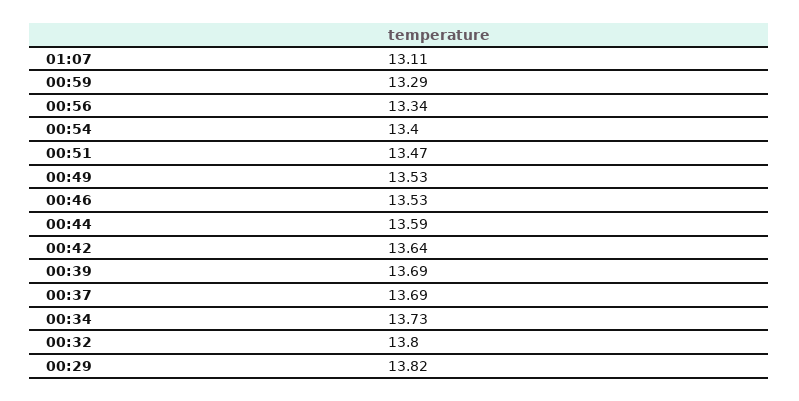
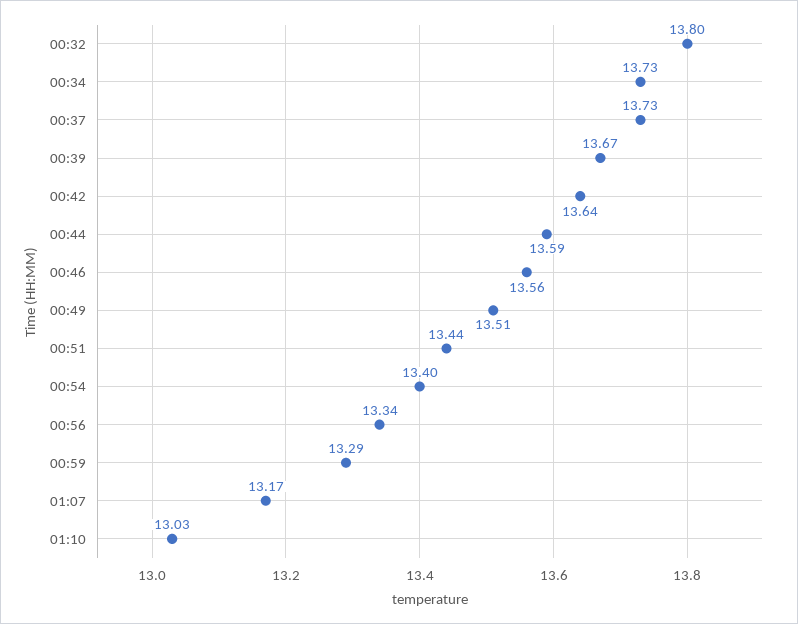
01:07: 13.11 -> 13.17
00:51: 13.47 -> 13.44
00:49: 13.53 -> 13.51
00:46: 13.53 -> 13.56
00:39: 13.69 -> 13.67
00:37: 13.69 -> 13.73
00:29: 13.82 -> none
01:10: none -> 13.03

